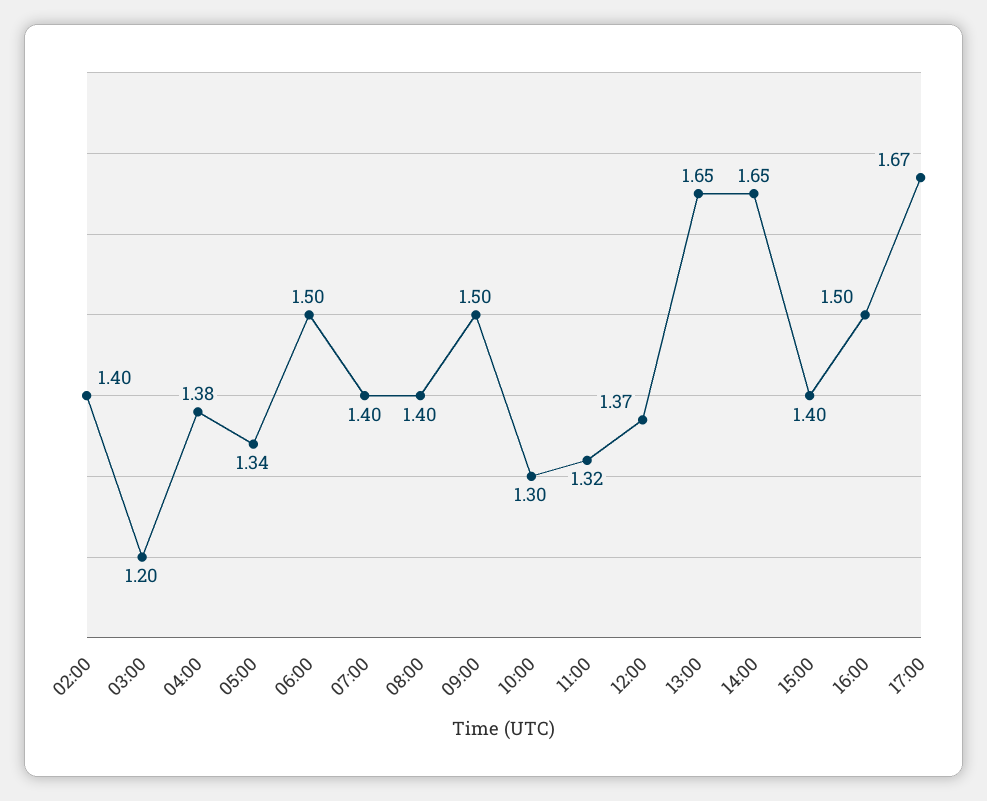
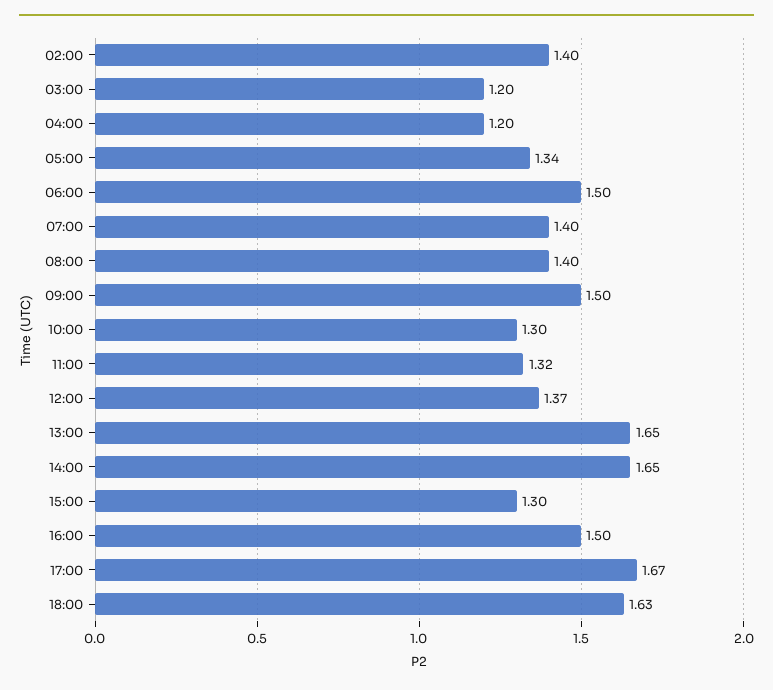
04:00: 1.38 -> 1.2
15:00: 1.4 -> 1.3
18:00: none -> 1.63

